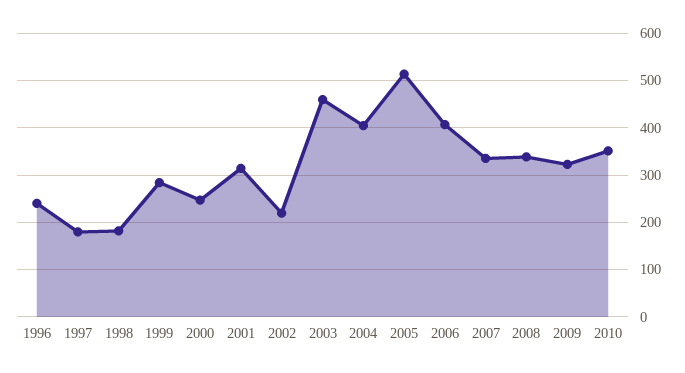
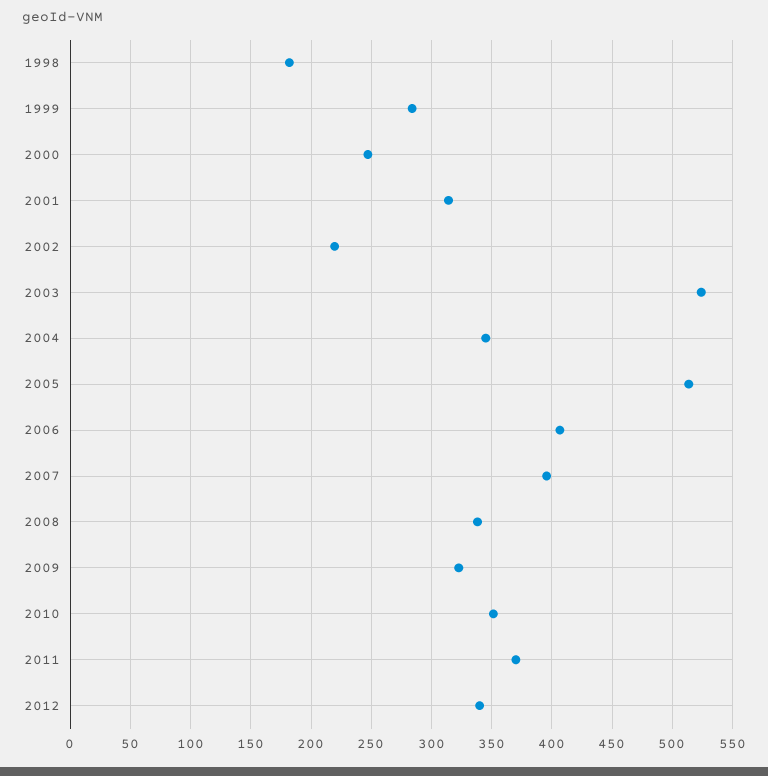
1996: 240 -> none
1997: 180 -> none
2003: 460 -> 525
2004: 400 -> 345
2007: 340 -> 395
2011: none -> 370
2012: none -> 340

